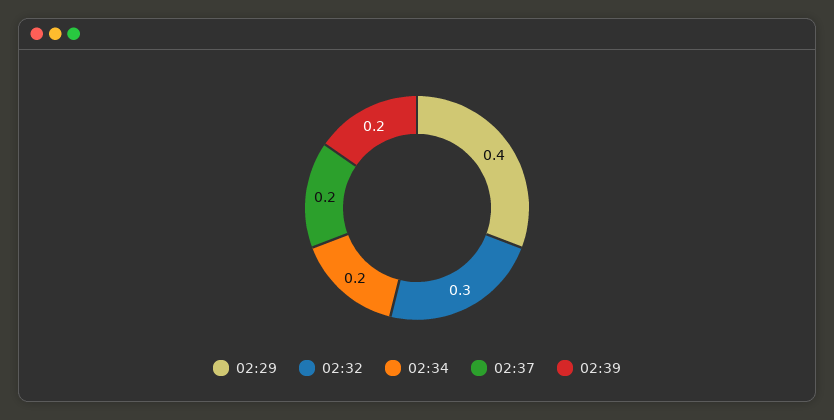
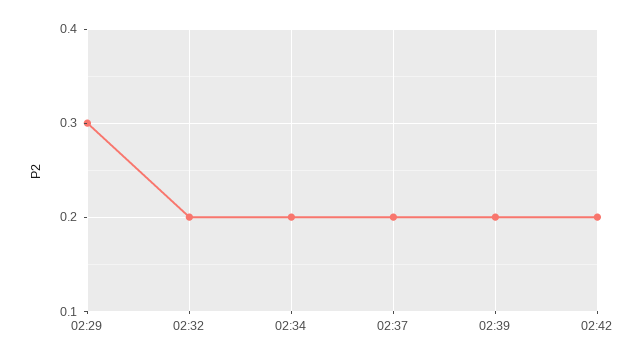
02:29: 0.4 -> 0.3
02:32: 0.3 -> 0.2
02:42: none -> 0.2

